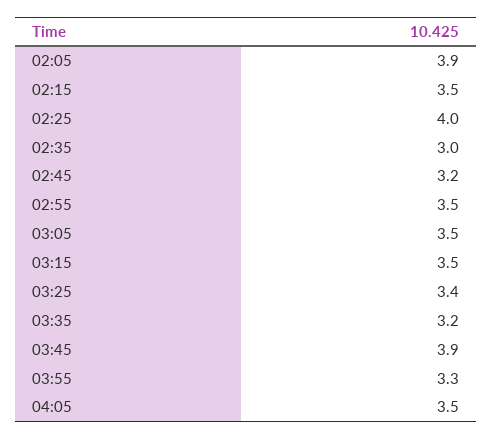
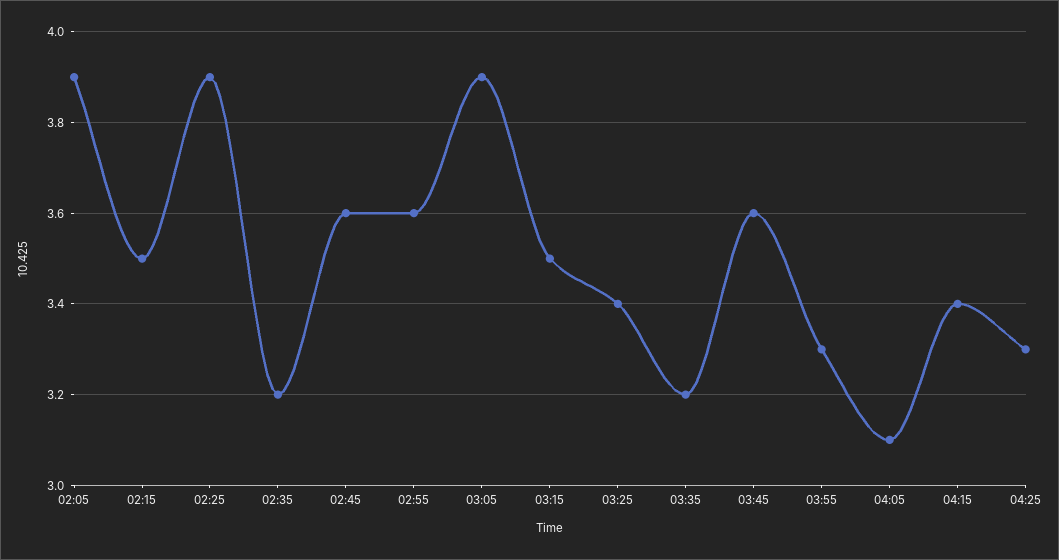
02:25: 4 -> 3.9
02:35: 3 -> 3.2
02:45: 3.2 -> 3.6
02:55: 3.5 -> 3.6
03:05: 3.5 -> 3.9
03:45: 3.9 -> 3.6
04:05: 3.5 -> 3.1
04:15: none -> 3.4
04:25: none -> 3.3

